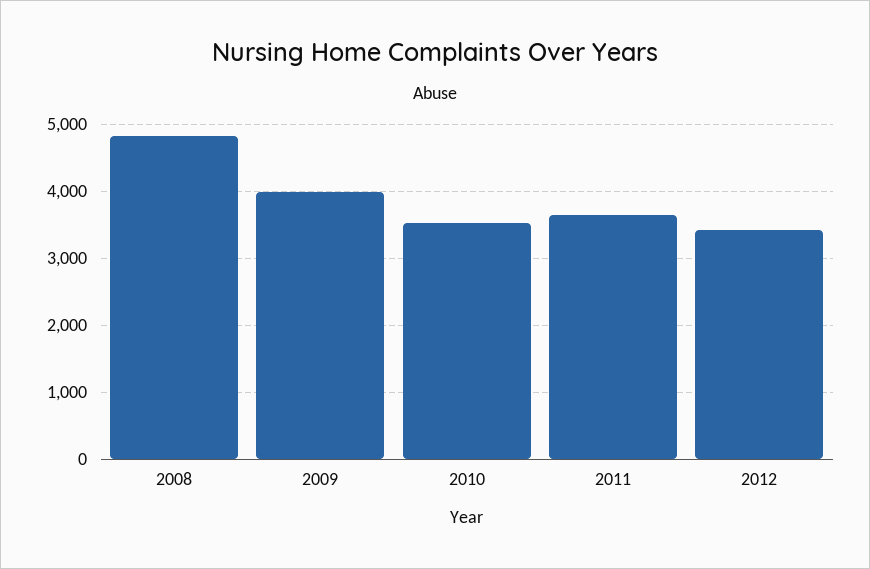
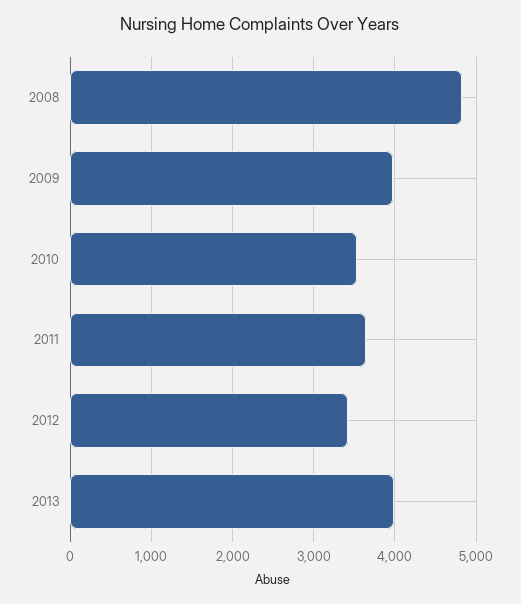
2013: none -> 4000

